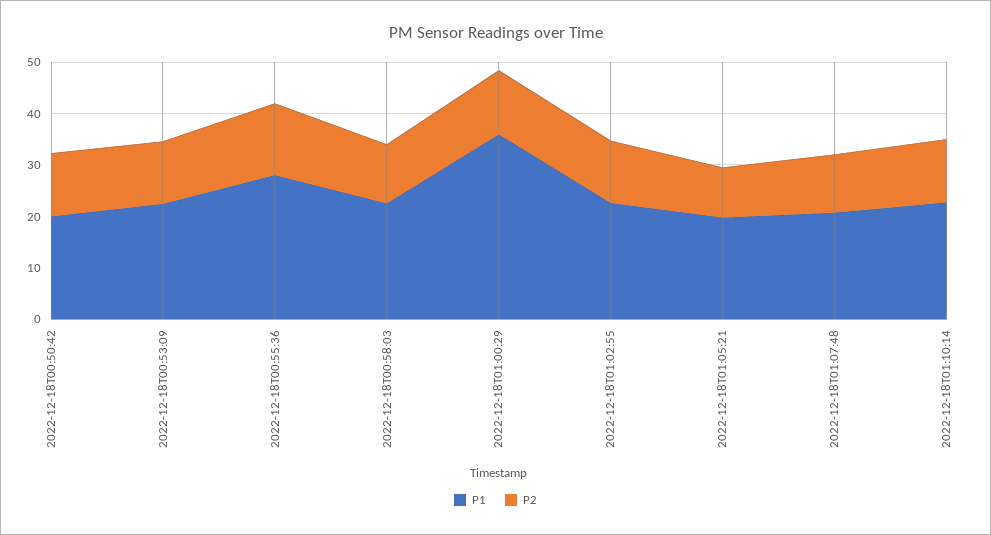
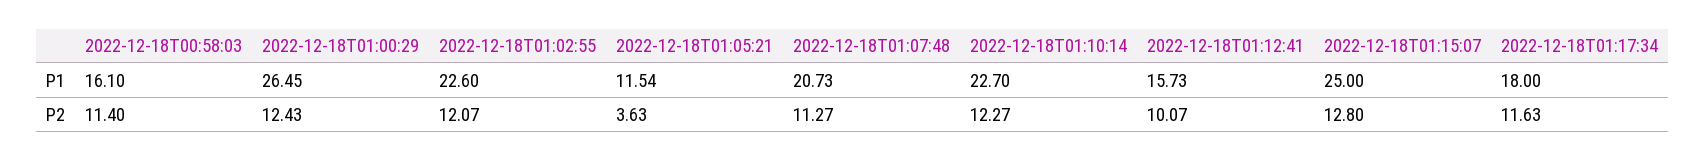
P1, 2022-12-18T00:50:42: 20 -> none
P2, 2022-12-18T00:50:42: 12 -> none
P1, 2022-12-18T00:53:09: 22 -> none
P2, 2022-12-18T00:53:09: 12 -> none
P1, 2022-12-18T00:55:36: 28 -> none
P2, 2022-12-18T00:55:36: 14 -> none
P1, 2022-12-18T00:58:03: 22 -> 16.1
P1, 2022-12-18T01:00:29: 36 -> 26.45
P1, 2022-12-18T01:05:21: 20 -> 11.54
P2, 2022-12-18T01:05:21: 10 -> 3.63
P1, 2022-12-18T01:12:41: none -> 15.73
P1, 2022-12-18T01:15:07: none -> 25
P1, 2022-12-18T01:17:34: none -> 18
P2, 2022-12-18T01:12:41: none -> 10.07
P2, 2022-12-18T01:15:07: none -> 12.8
P2, 2022-12-18T01:17:34: none -> 11.63

